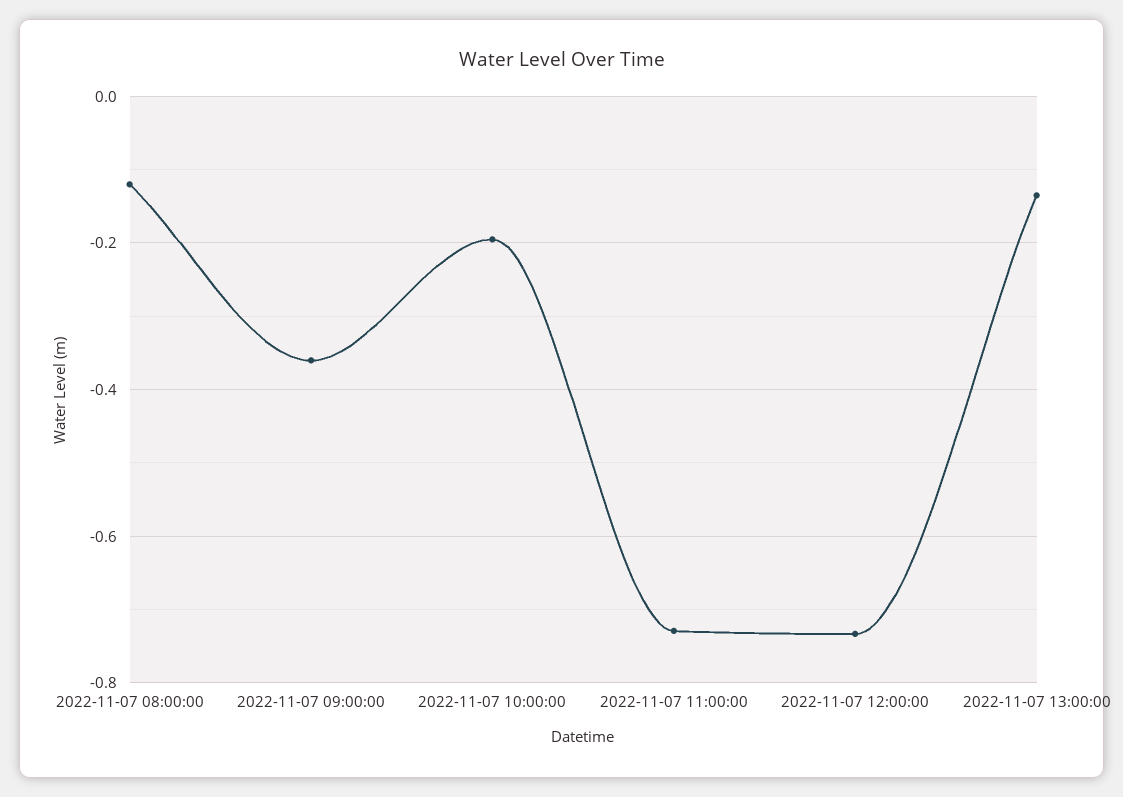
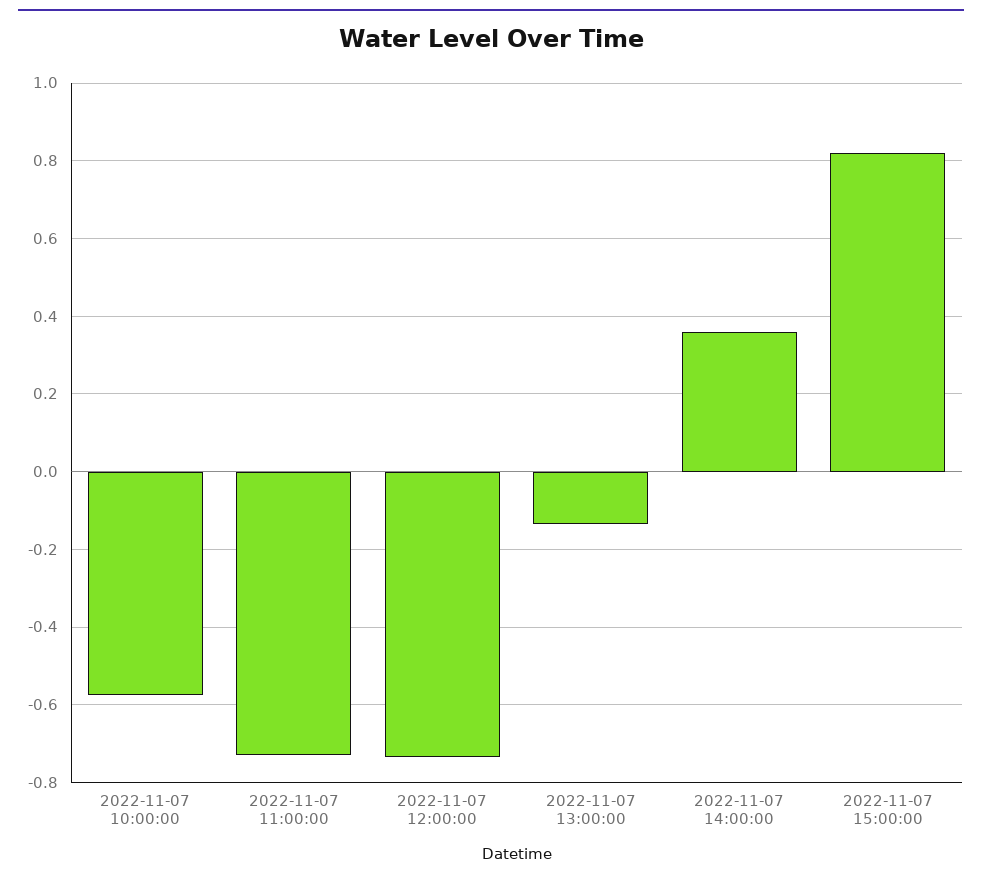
2022-11-07 08:00:00: -0.12 -> none
2022-11-07 09:00:00: -0.36 -> none
2022-11-07 10:00:00: -0.2 -> -0.58
2022-11-07 14:00:00: none -> 0.36
2022-11-07 15:00:00: none -> 0.82

